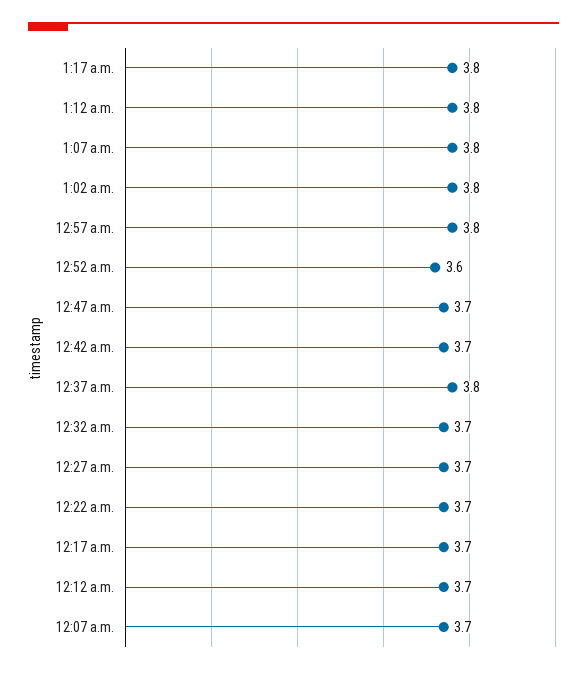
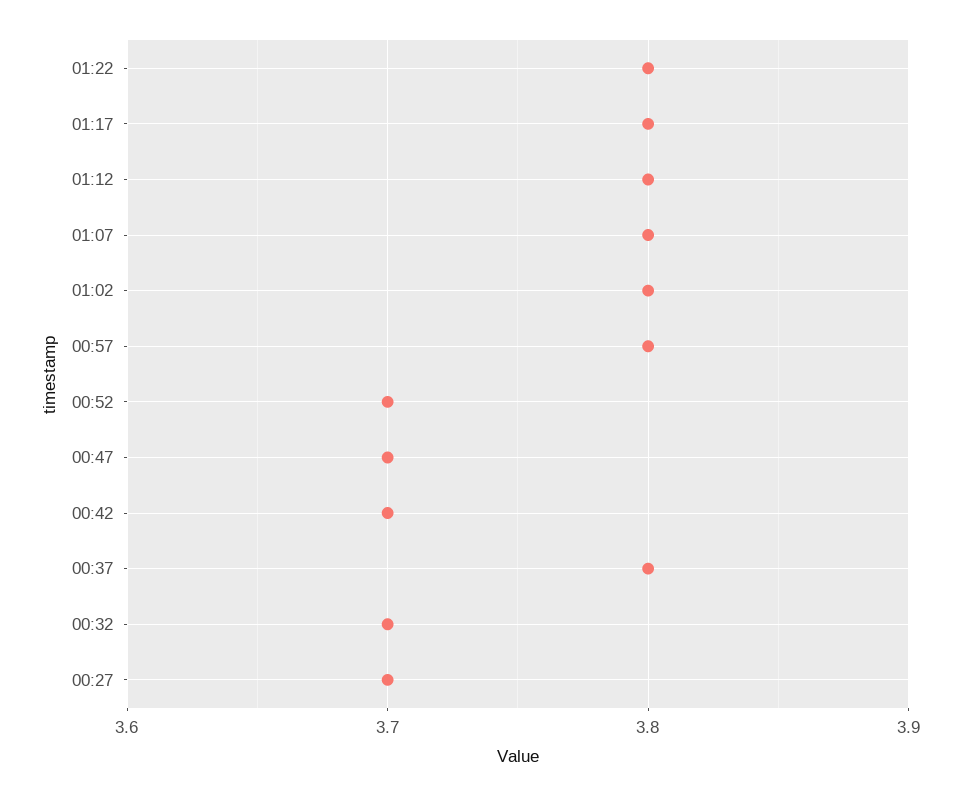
12:52 a.m.: 3.6 -> 3.7
12:22 a.m.: 3.7 -> none
12:17 a.m.: 3.7 -> none
12:12 a.m.: 3.7 -> none
12:07 a.m.: 3.7 -> none
01:22: none -> 3.8

